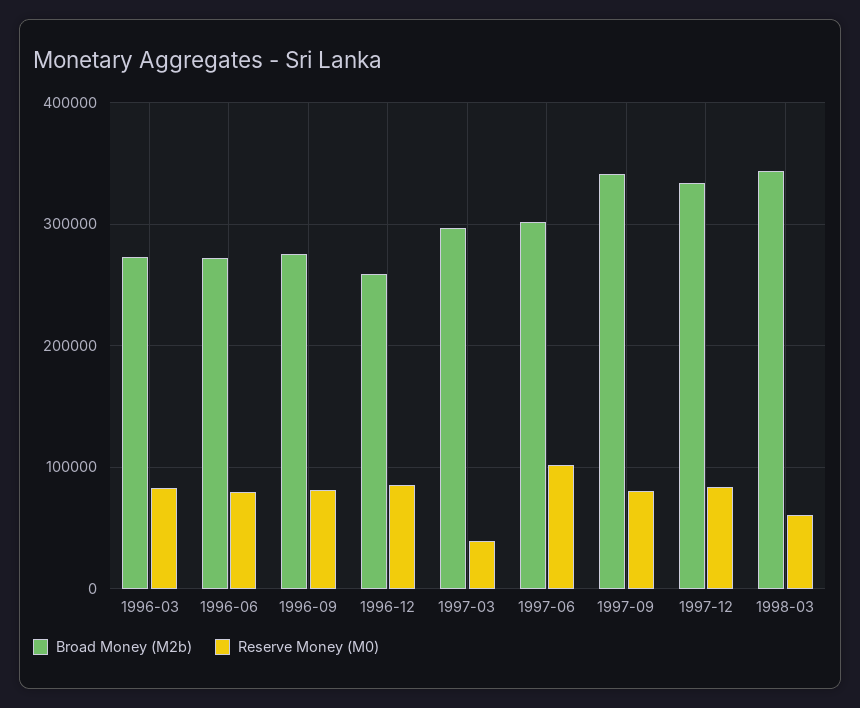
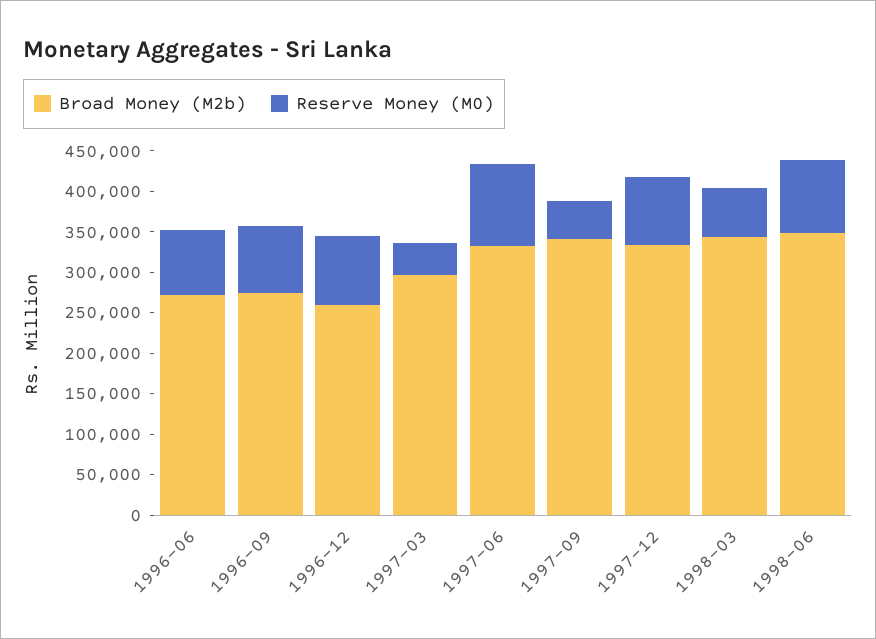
Broad Money (M2b), 1996-03: 270000 -> none
Reserve Money (M0), 1996-03: 80000 -> none
Broad Money (M2b), 1997-06: 300000 -> 330000
Reserve Money (M0), 1997-09: 80000 -> 50000
Broad Money (M2b), 1998-06: none -> 350000
Reserve Money (M0), 1998-06: none -> 90000

